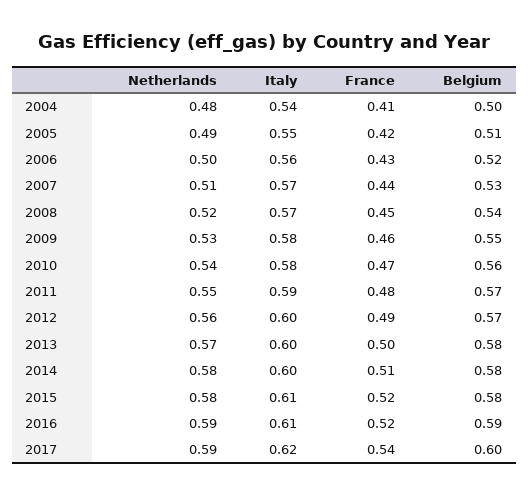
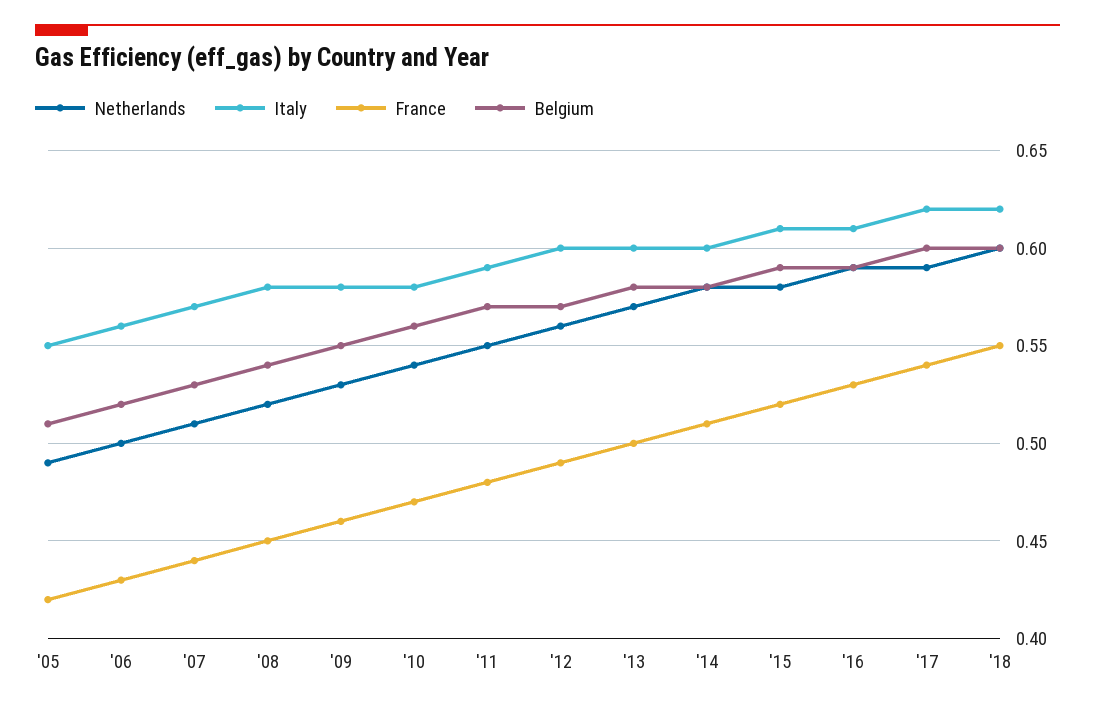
Netherlands, 2004: 0.48 -> none
Italy, 2004: 0.54 -> none
France, 2004: 0.41 -> none
Belgium, 2004: 0.5 -> none
Italy, 2008: 0.57 -> 0.58
Belgium, 2015: 0.58 -> 0.59
France, 2016: 0.52 -> 0.53
Netherlands, '18: none -> 0.6
Italy, '18: none -> 0.62
France, '18: none -> 0.55
Belgium, '18: none -> 0.6

